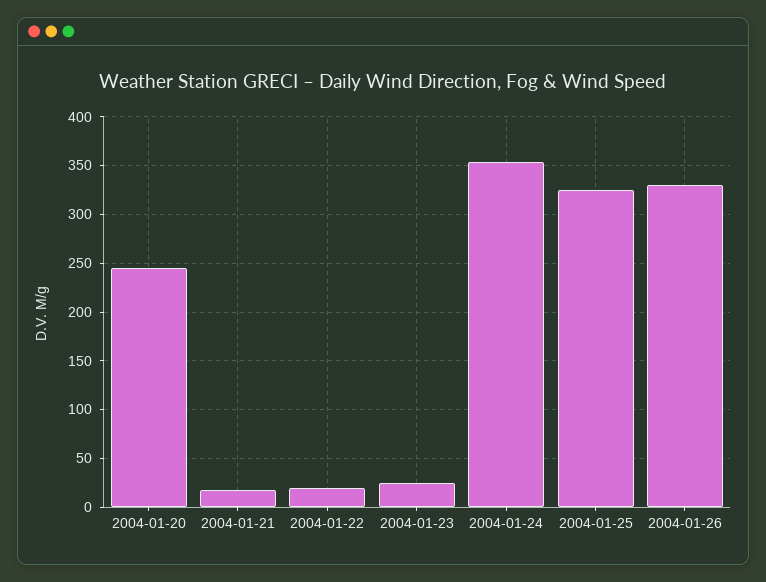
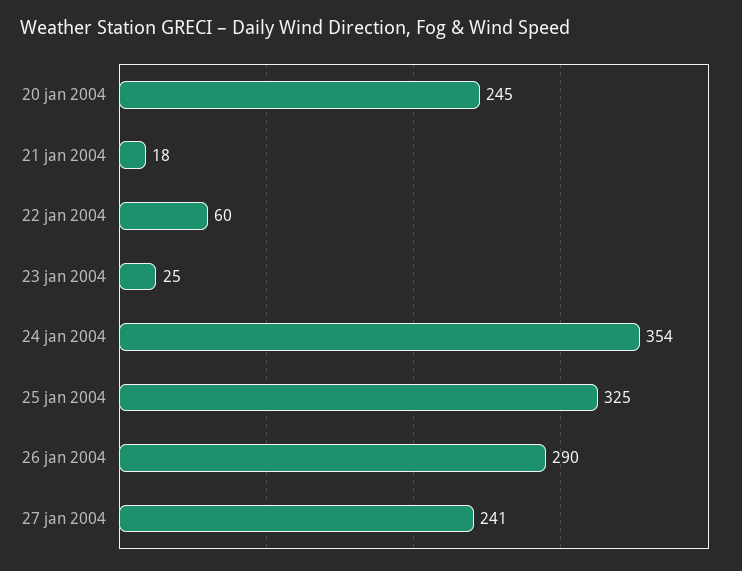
2004-01-22: 20 -> 60
2004-01-26: 330 -> 290
27 jan 2004: none -> 241

